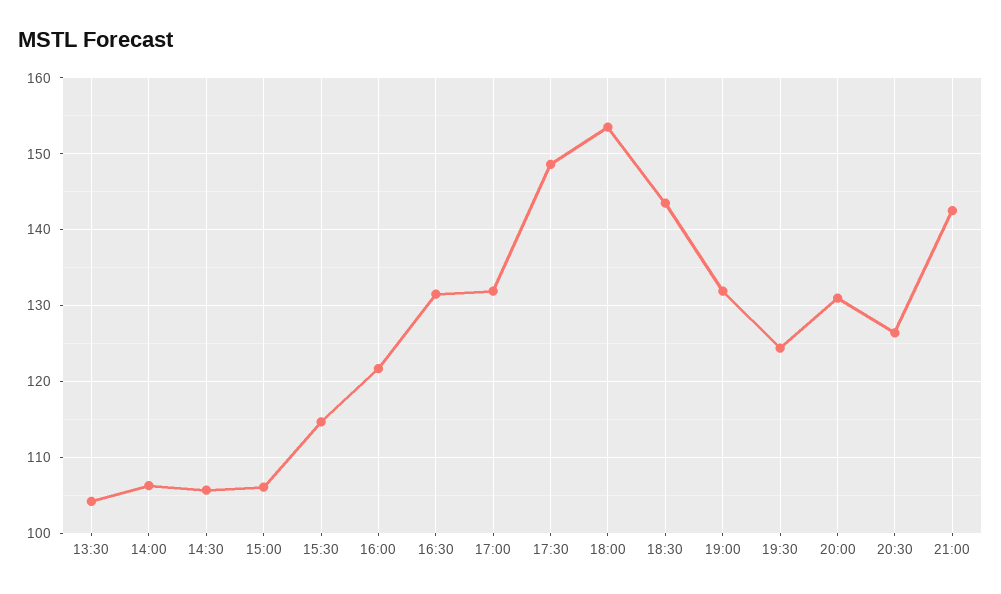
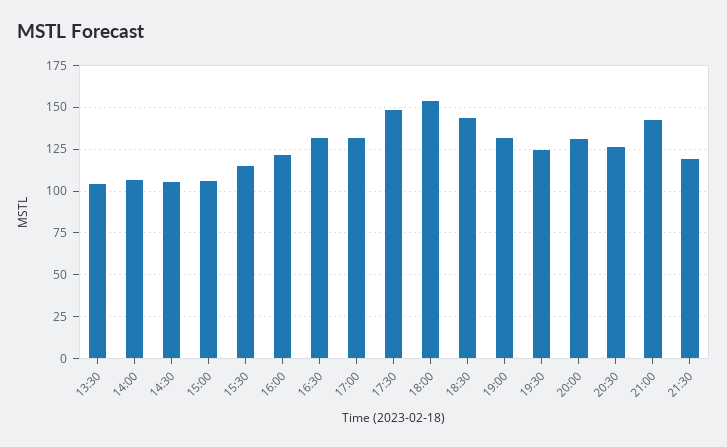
21:30: none -> 120

